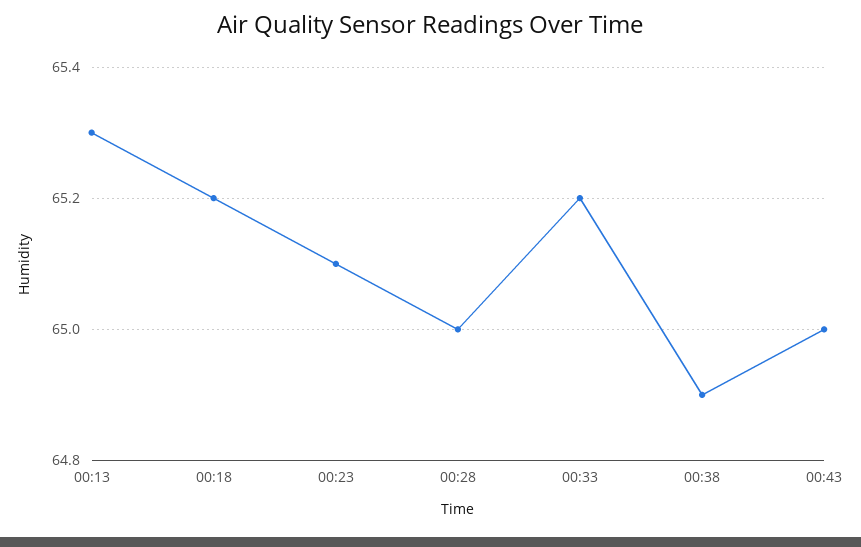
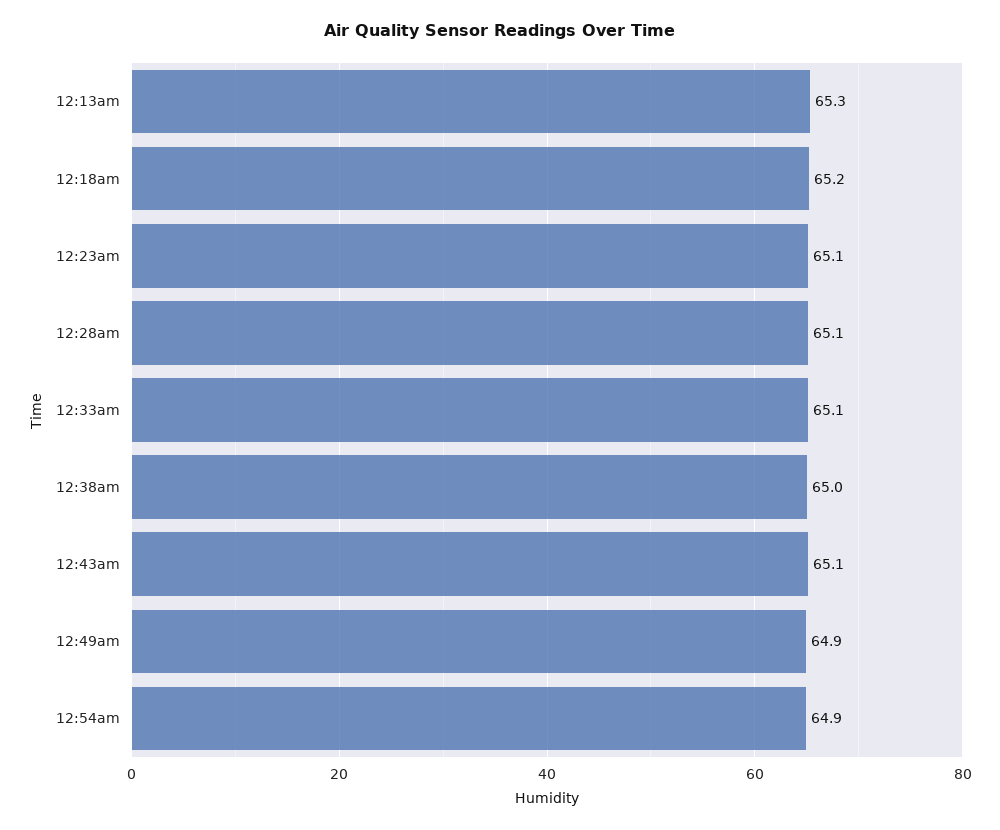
00:28: 65 -> 65.1
00:33: 65.2 -> 65.1
00:38: 64.9 -> 65
00:43: 65 -> 65.1
12:49am: none -> 64.9
12:54am: none -> 64.9

